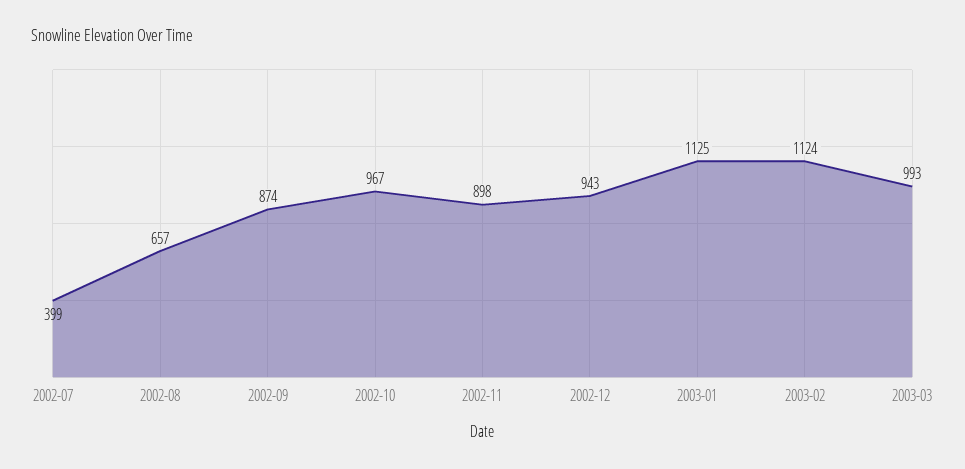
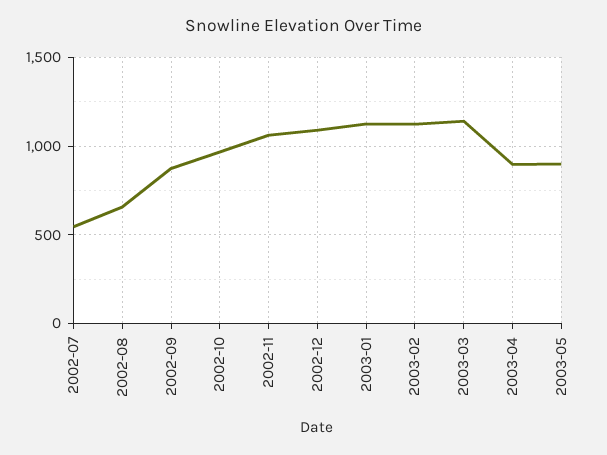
2002-07: 399 -> 550
2002-11: 898 -> 1050
2002-12: 943 -> 1100
2003-03: 993 -> 1150
2003-04: none -> 900
2003-05: none -> 900

